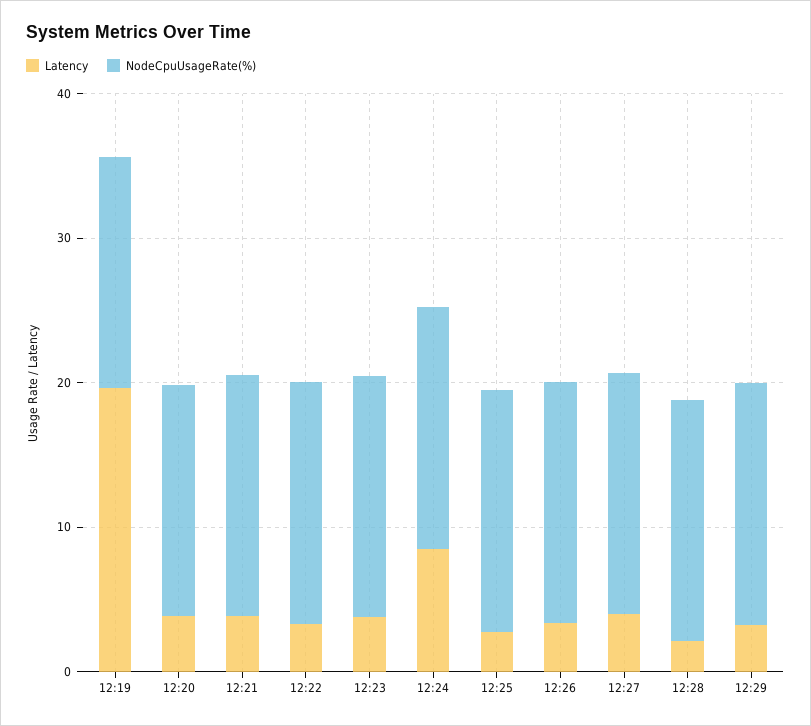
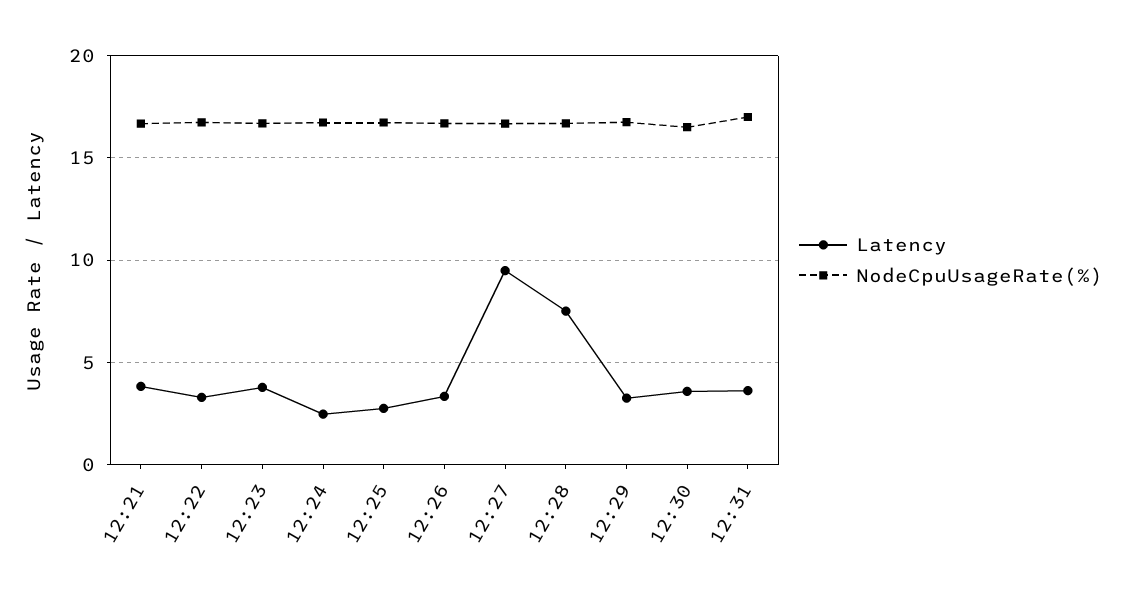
Latency, 12:19: 20 -> none
NodeCpuUsageRate(%), 12:19: 16 -> none
Latency, 12:20: 4 -> none
NodeCpuUsageRate(%), 12:20: 16 -> none
Latency, 12:24: 8 -> 2.5
Latency, 12:27: 4 -> 9.5
Latency, 12:28: 2 -> 7.5
Latency, 12:30: none -> 3.5
NodeCpuUsageRate(%), 12:30: none -> 16.5
Latency, 12:31: none -> 3.5
NodeCpuUsageRate(%), 12:31: none -> 17

